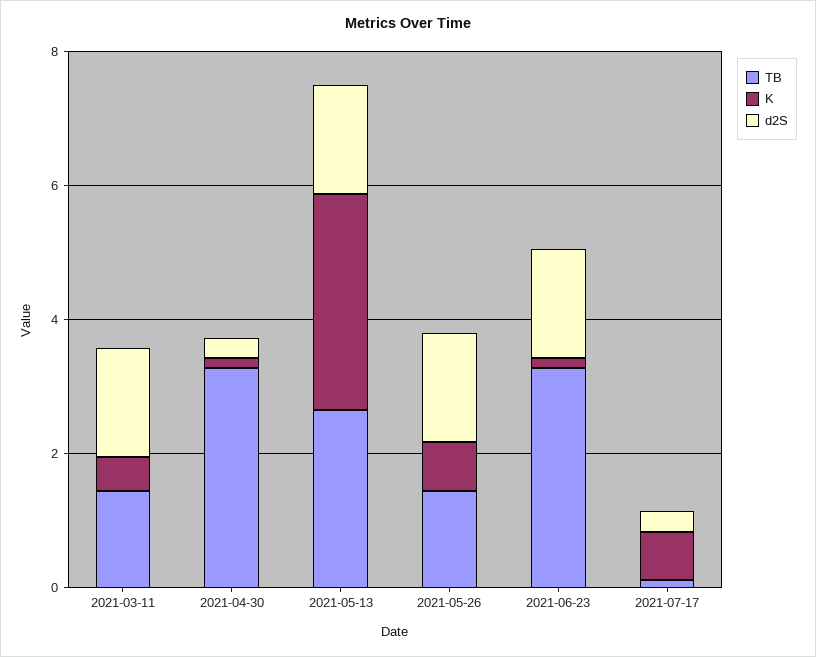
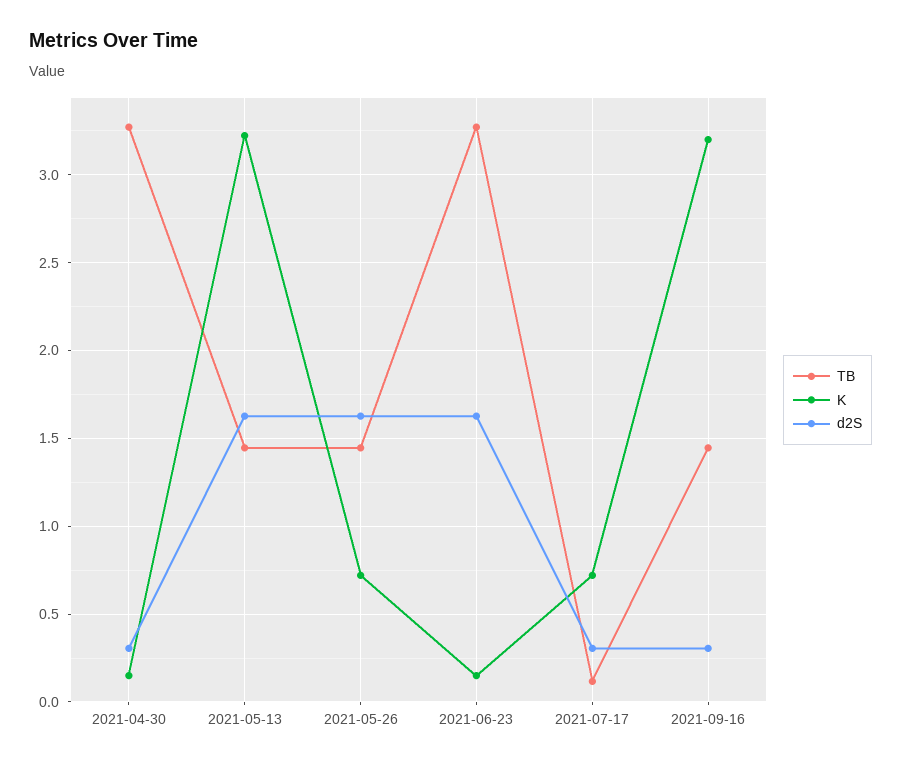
TB, 2021-03-11: 1.5 -> none
K, 2021-03-11: 0.5 -> none
d2S, 2021-03-11: 1.5 -> none
TB, 2021-05-13: 2.5 -> 1.45
TB, 2021-09-16: none -> 1.45
K, 2021-09-16: none -> 3.2
d2S, 2021-09-16: none -> 0.3

